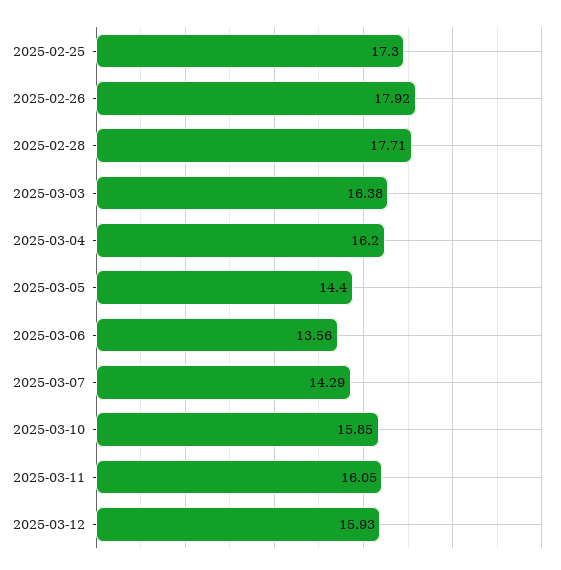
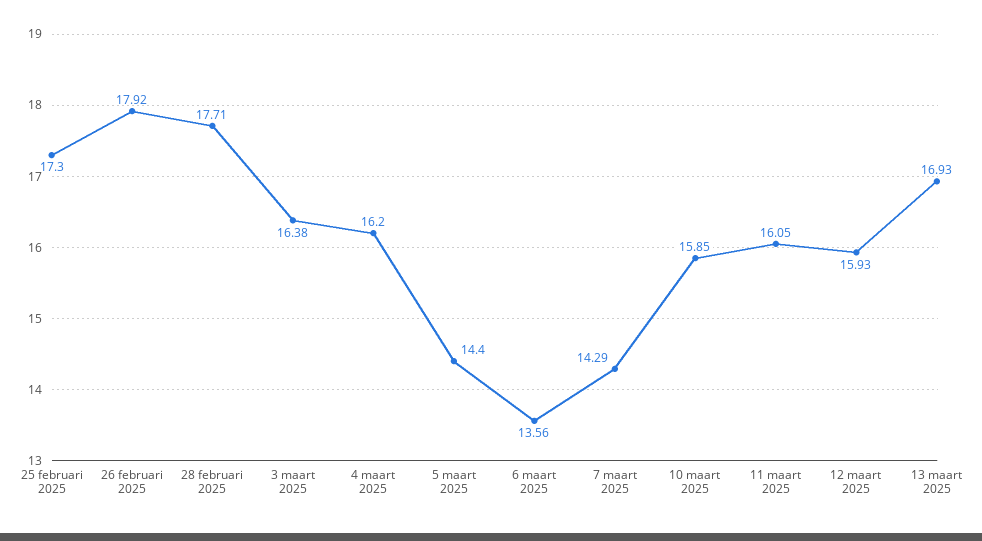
13 maart 2025: none -> 16.93

